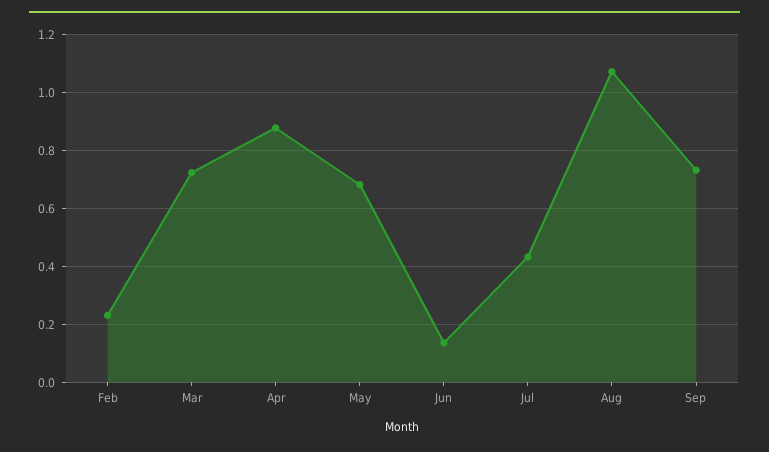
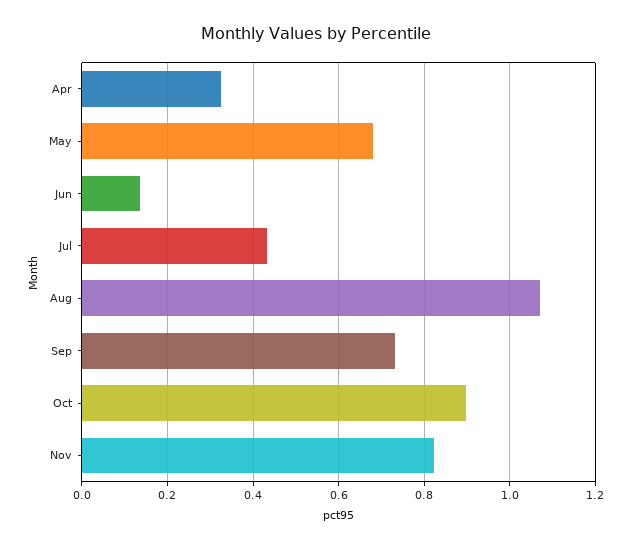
Feb: 0.225 -> none
Mar: 0.725 -> none
Apr: 0.875 -> 0.32
Oct: none -> 0.9
Nov: none -> 0.82

